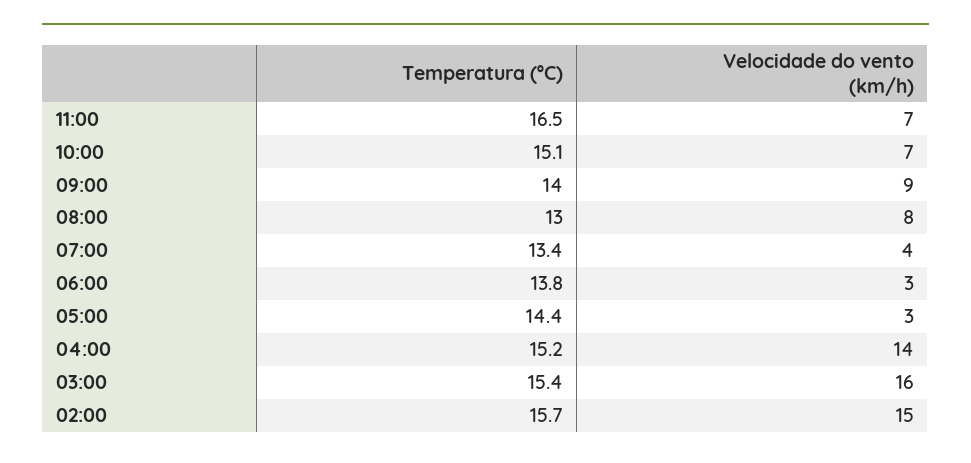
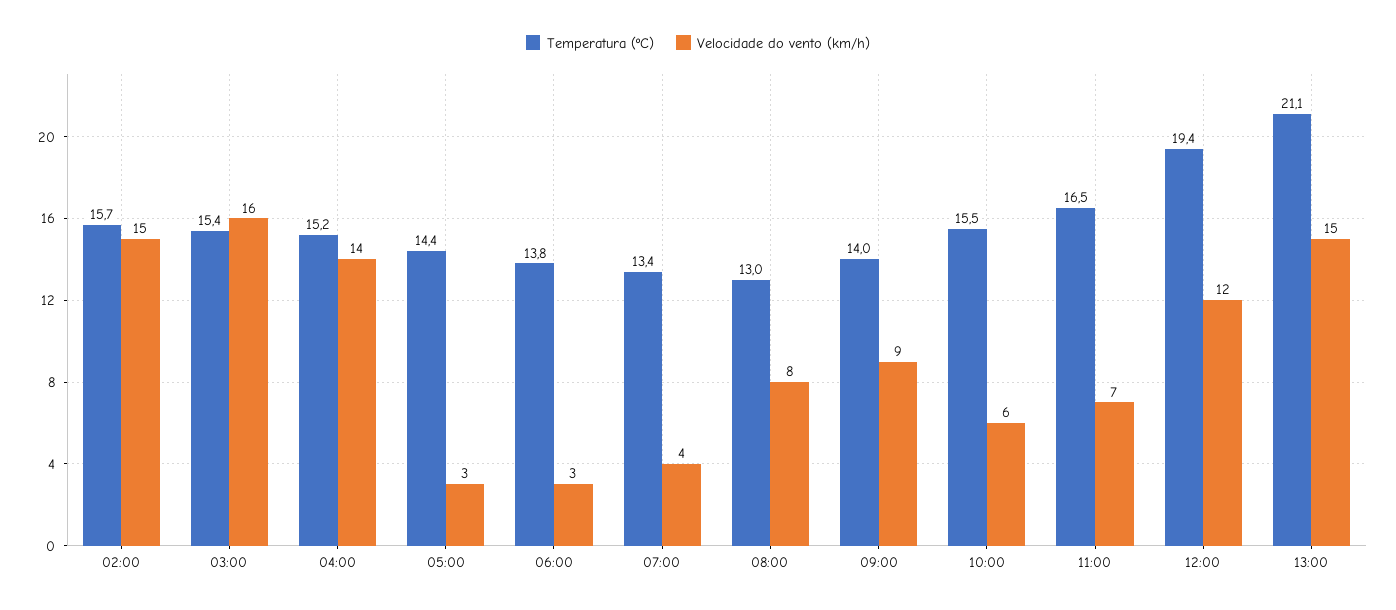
Temperatura (ºC), 10:00: 15.1 -> 15.5
Velocidade do vento (km/h), 10:00: 7 -> 6
Temperatura (ºC), 12:00: none -> 19.4
Velocidade do vento (km/h), 12:00: none -> 12
Temperatura (ºC), 13:00: none -> 21.1
Velocidade do vento (km/h), 13:00: none -> 15

